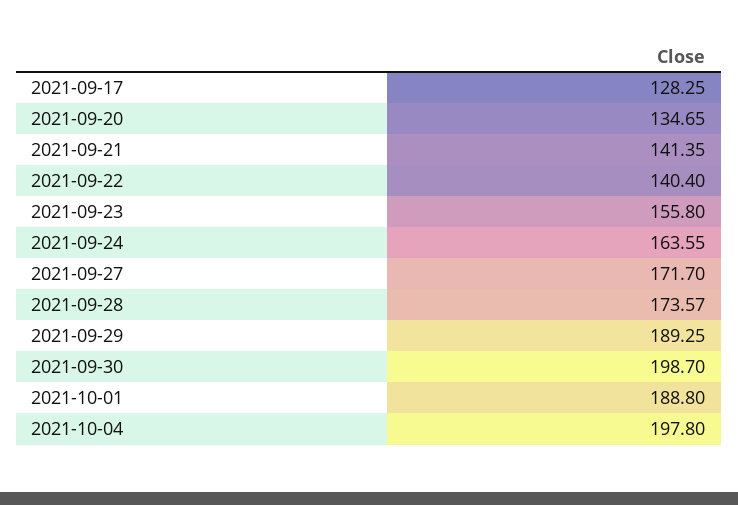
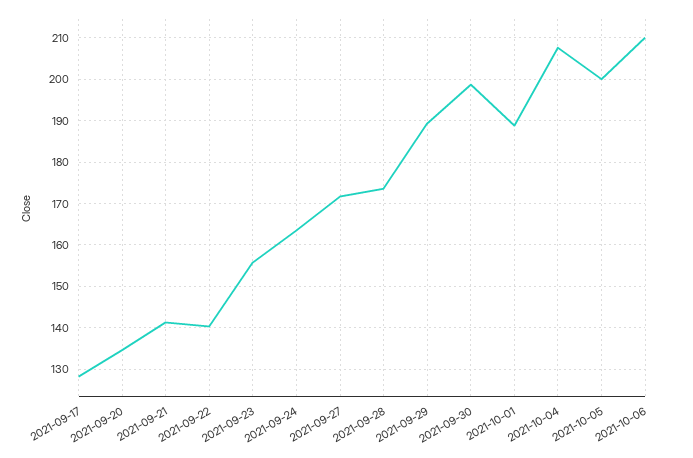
2021-10-04: 197.8 -> 208
2021-10-05: none -> 200
2021-10-06: none -> 210

